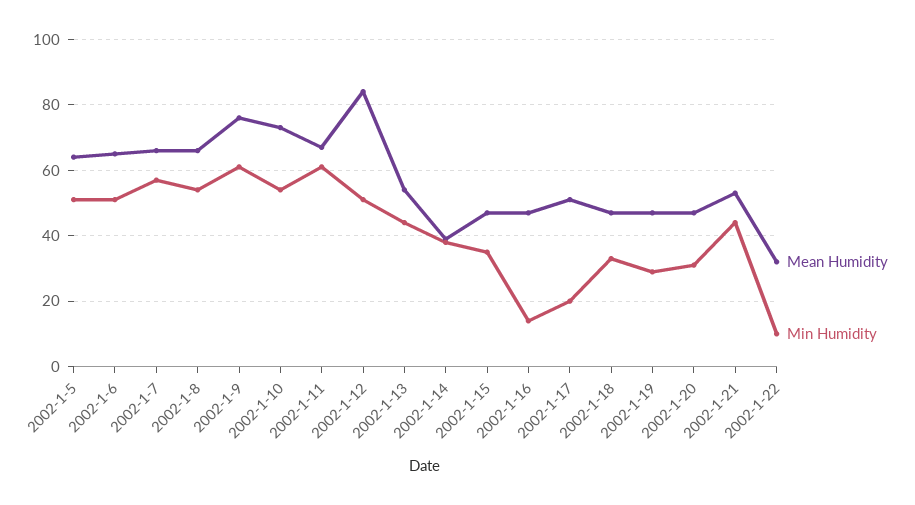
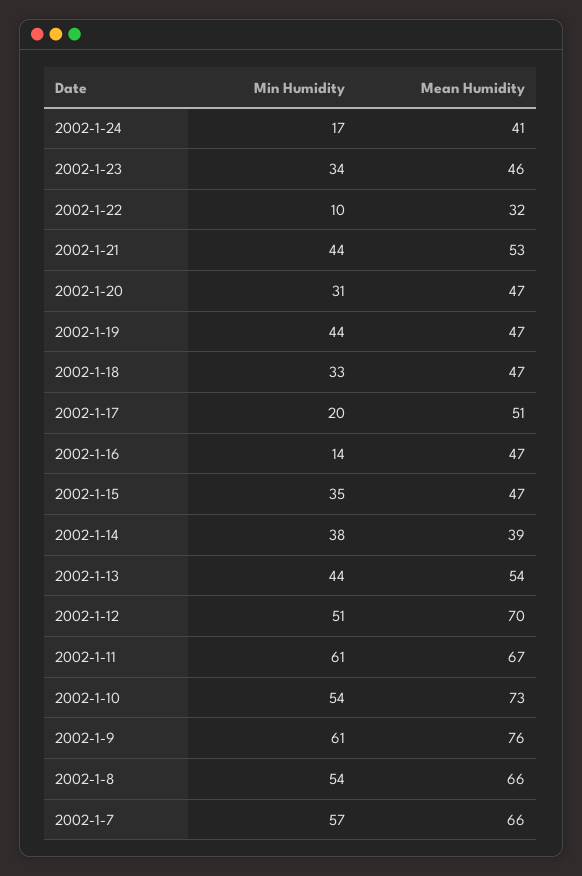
Mean Humidity, 2002-1-5: 65 -> none
Min Humidity, 2002-1-5: 50 -> none
Mean Humidity, 2002-1-6: 65 -> none
Min Humidity, 2002-1-6: 50 -> none
Mean Humidity, 2002-1-12: 85 -> 70
Min Humidity, 2002-1-19: 30 -> 44
Min Humidity, 2002-1-24: none -> 17
Mean Humidity, 2002-1-24: none -> 41
Min Humidity, 2002-1-23: none -> 34
Mean Humidity, 2002-1-23: none -> 46

